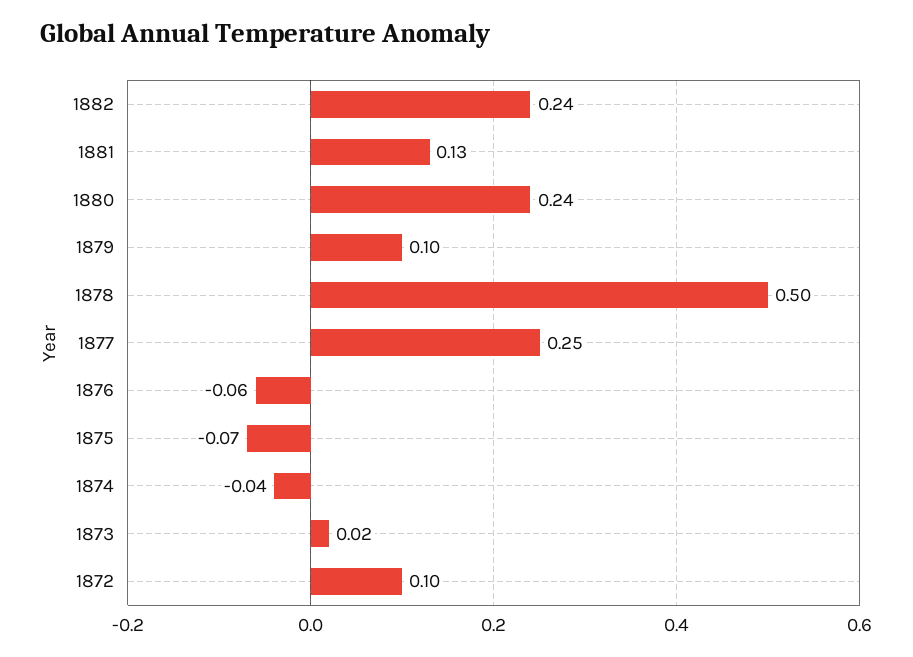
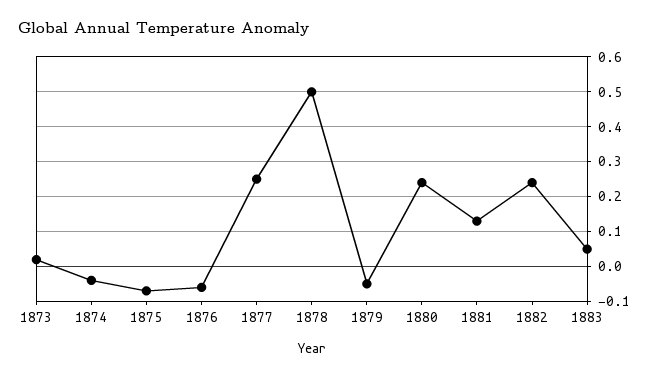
1879: 0.1 -> -0.05
1872: 0.1 -> none
1883: none -> 0.05

